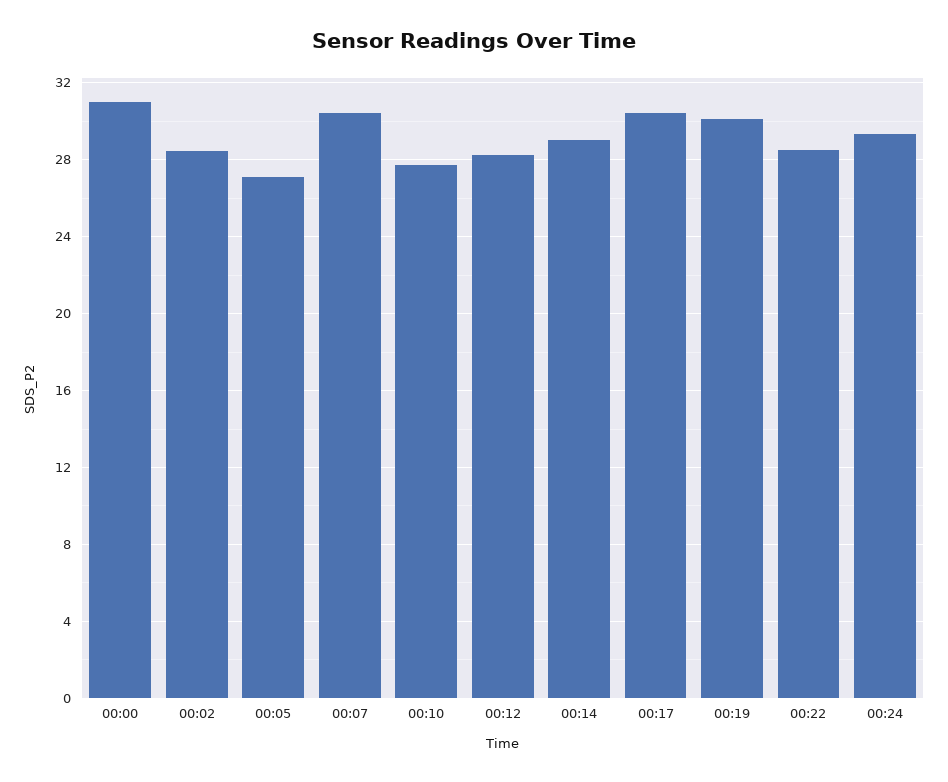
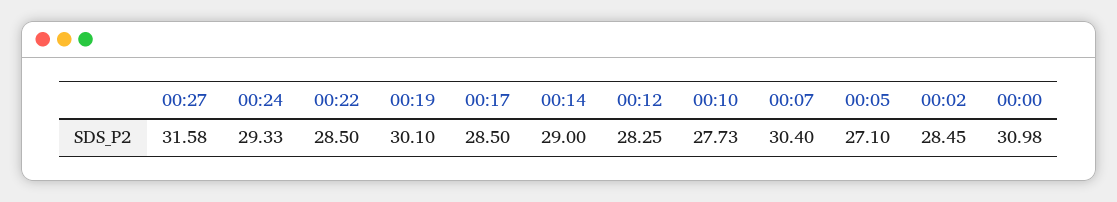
00:17: 30.5 -> 28.5
00:27: none -> 31.58

